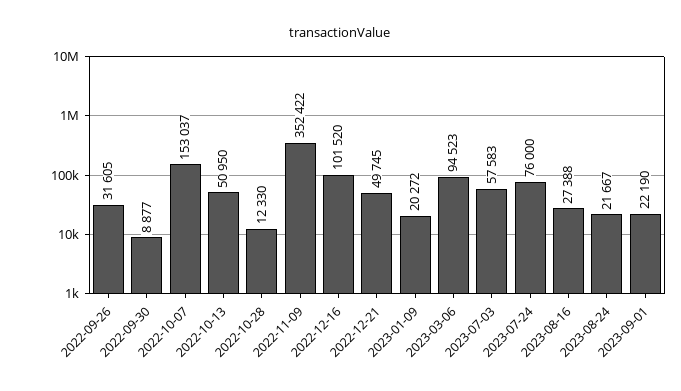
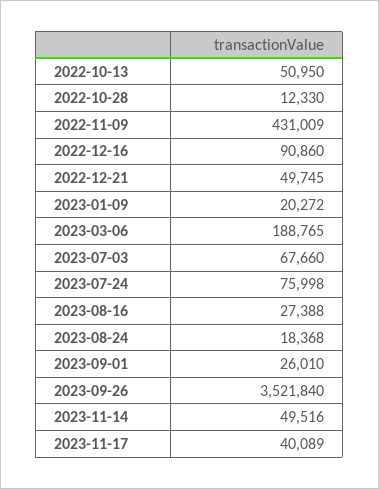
2022-09-26: 31605 -> none
2022-09-30: 8877 -> none
2022-10-07: 153037 -> none
2022-11-09: 352422 -> 431009
2022-12-16: 101520 -> 90860
2023-03-06: 94523 -> 188765
2023-07-03: 57583 -> 67660
2023-07-24: 76000 -> 75998
2023-08-24: 21667 -> 18368
2023-09-01: 22190 -> 26010
2023-09-26: none -> 3521840
2023-11-14: none -> 49516
2023-11-17: none -> 40089

